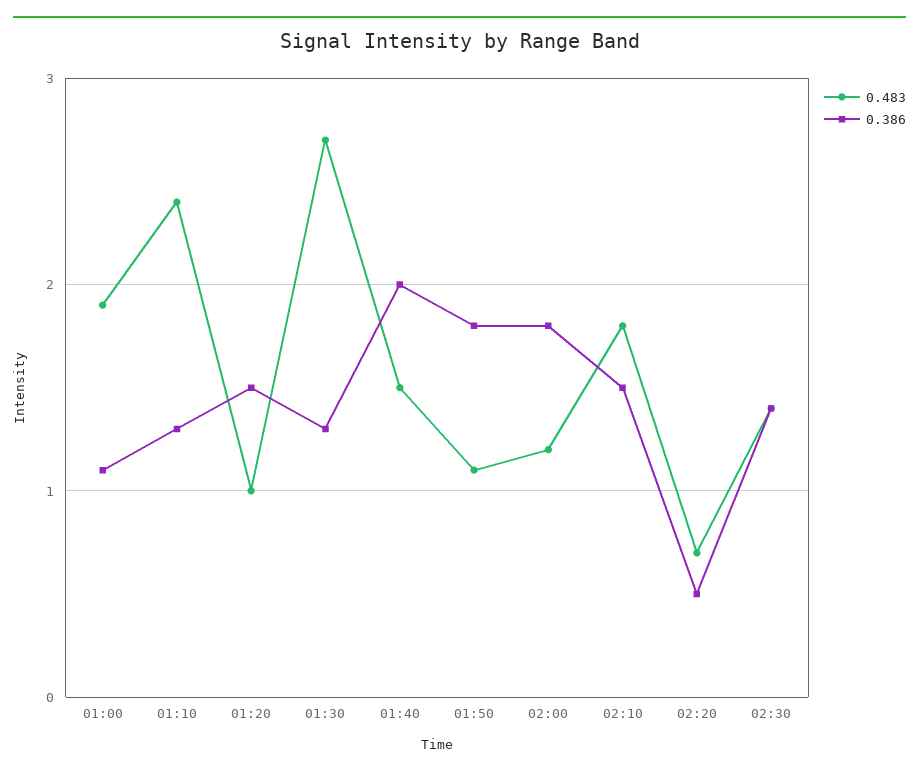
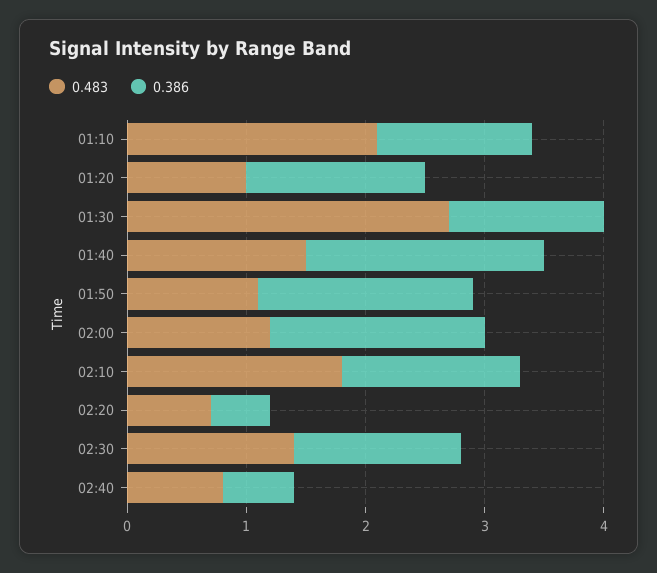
0.483, 01:00: 1.9 -> none
0.386, 01:00: 1.1 -> none
0.483, 01:10: 2.4 -> 2.1
0.483, 02:40: none -> 0.8
0.386, 02:40: none -> 0.6

